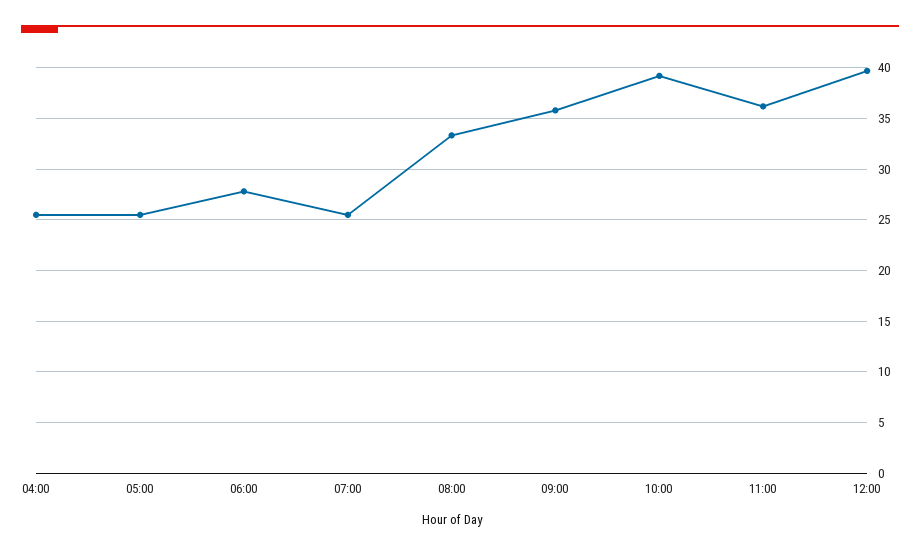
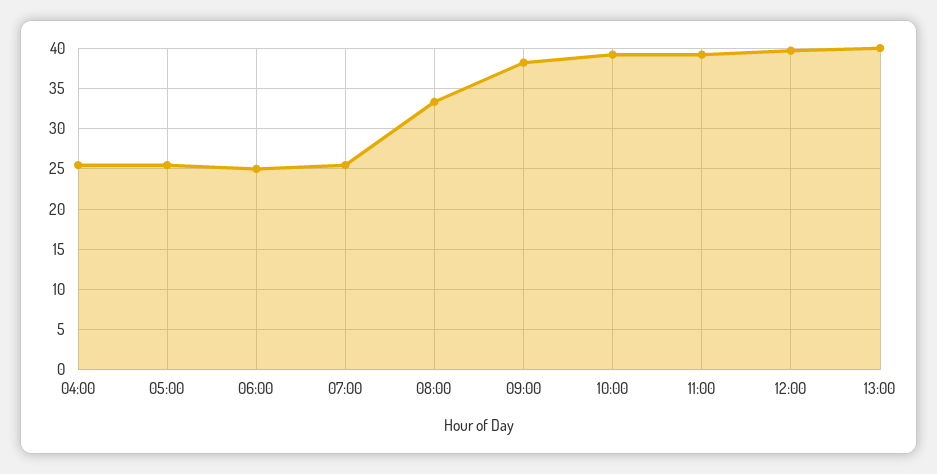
06:00: 28 -> 25
09:00: 36 -> 38
11:00: 36 -> 39
13:00: none -> 40

